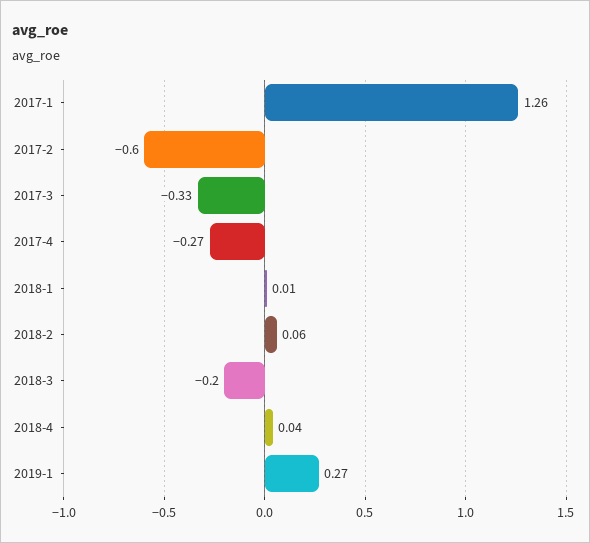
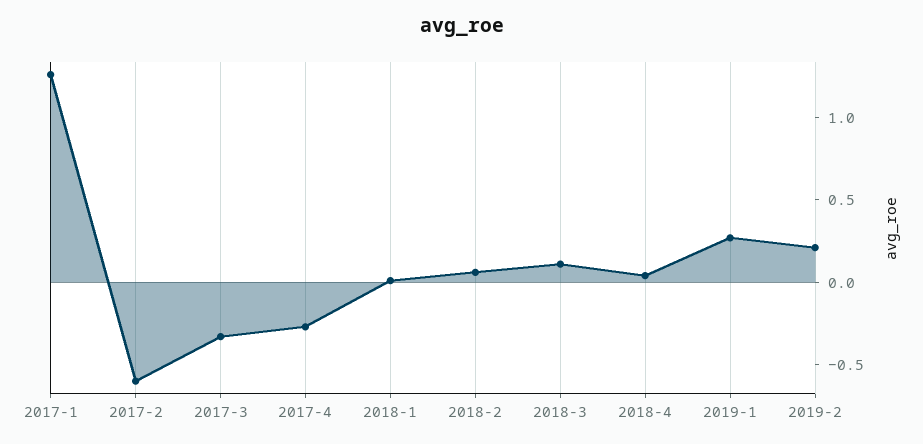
2018-3: -0.2 -> 0.1
2019-2: none -> 0.2

